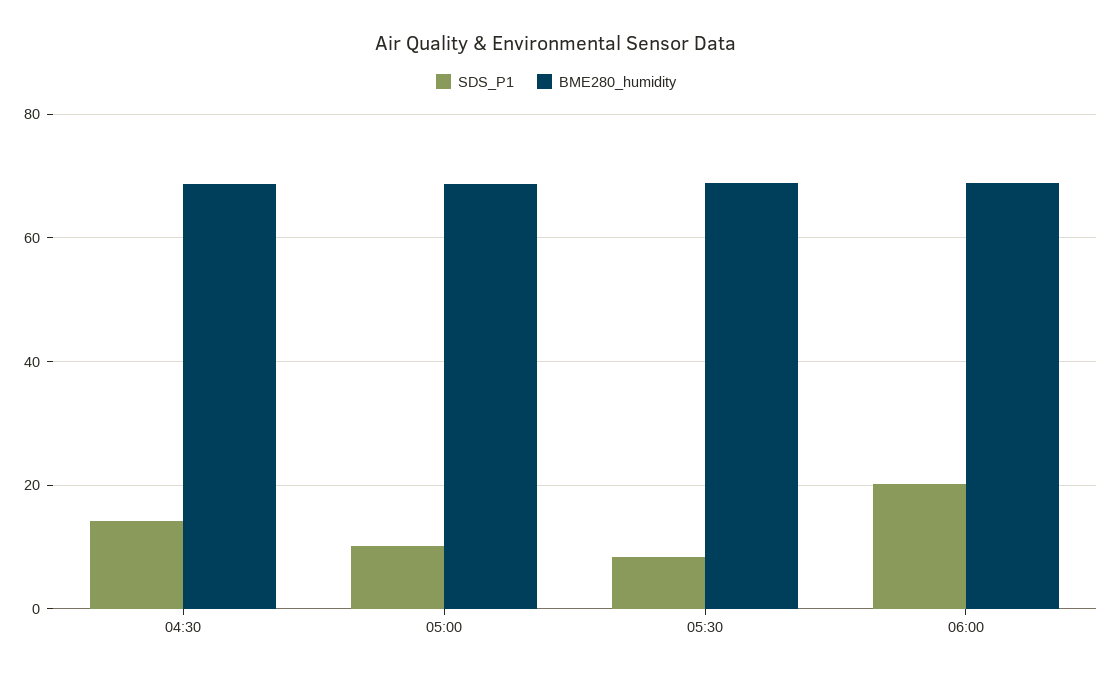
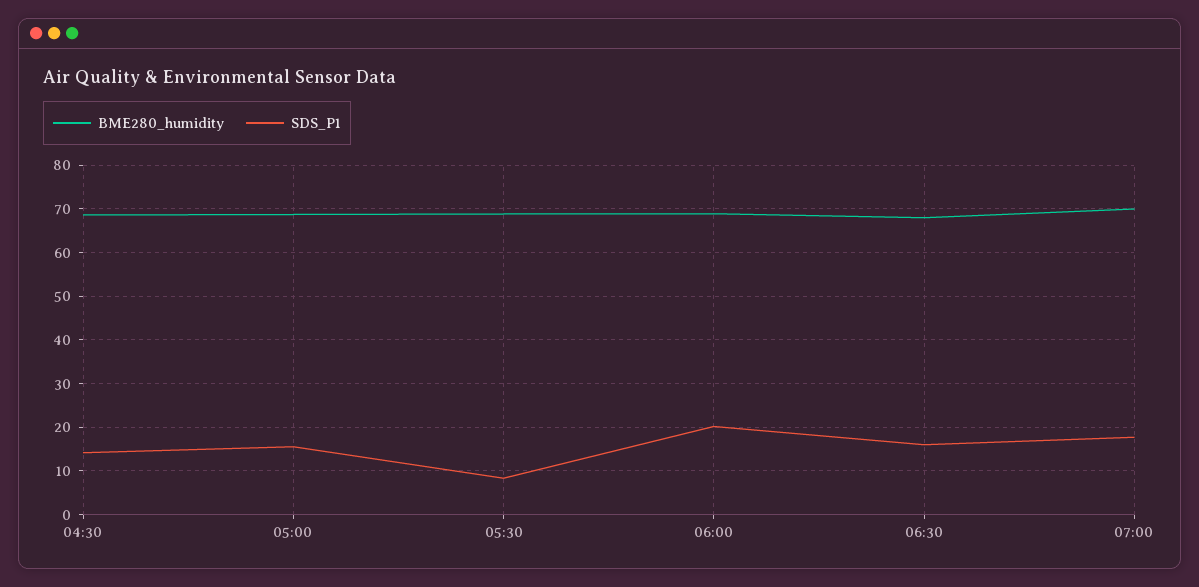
SDS_P1, 05:00: 10 -> 16
BME280_humidity, 06:30: none -> 68
SDS_P1, 06:30: none -> 16
BME280_humidity, 07:00: none -> 70
SDS_P1, 07:00: none -> 18

